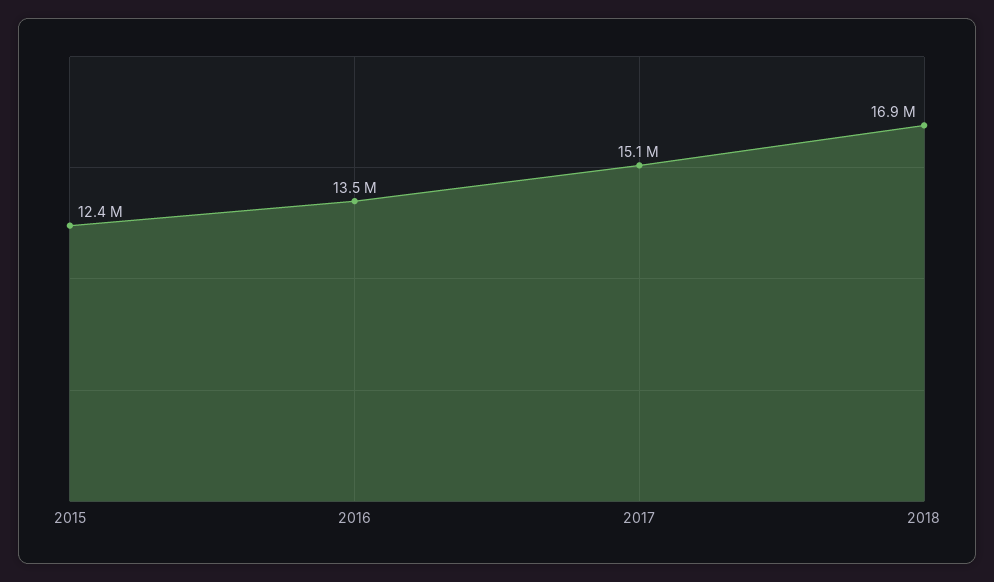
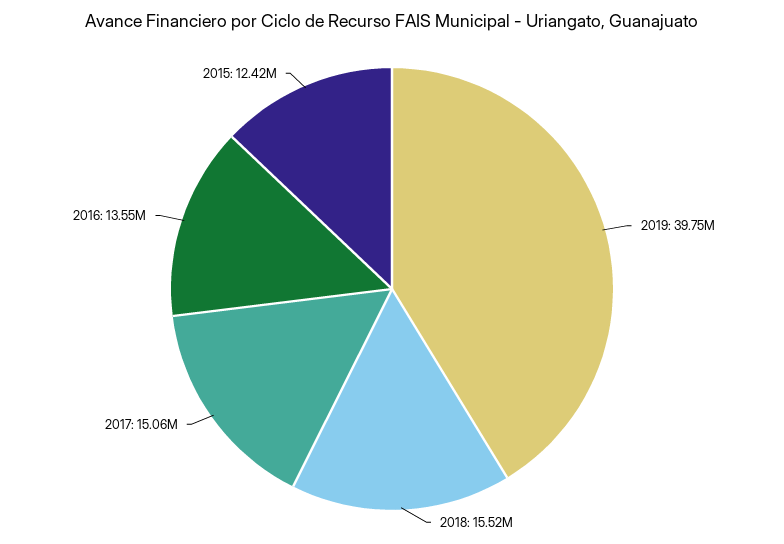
2018: 16900000 -> 15520000
2019: none -> 39750000

